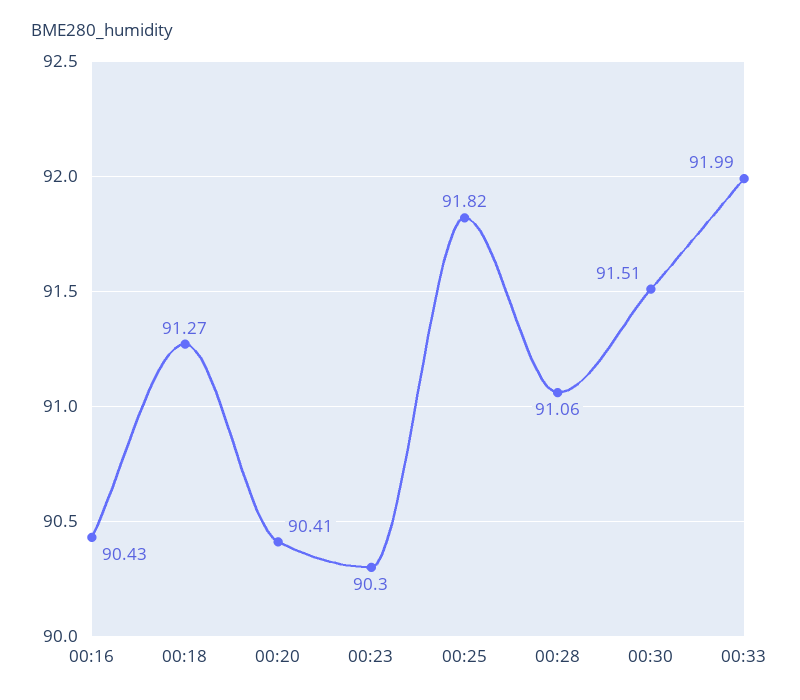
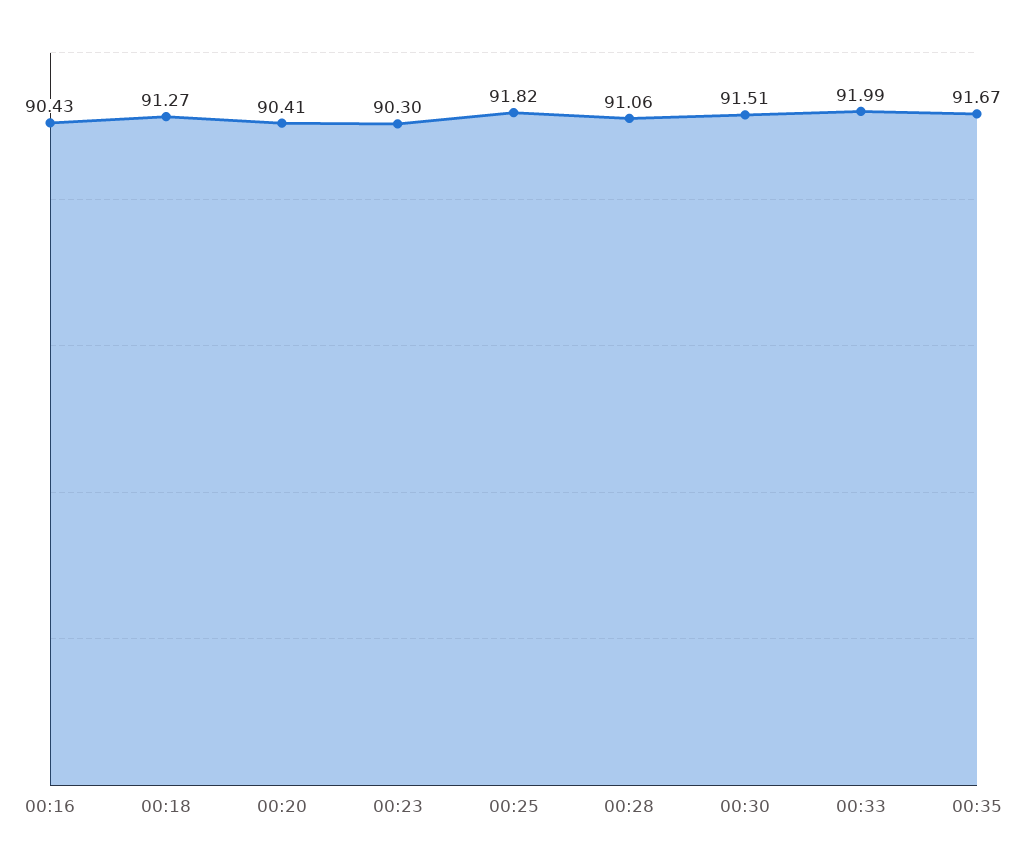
00:35: none -> 91.67

